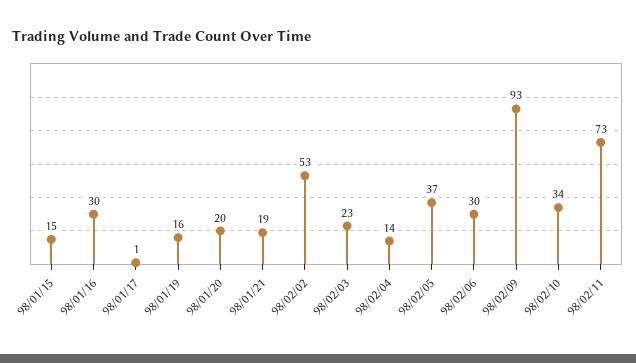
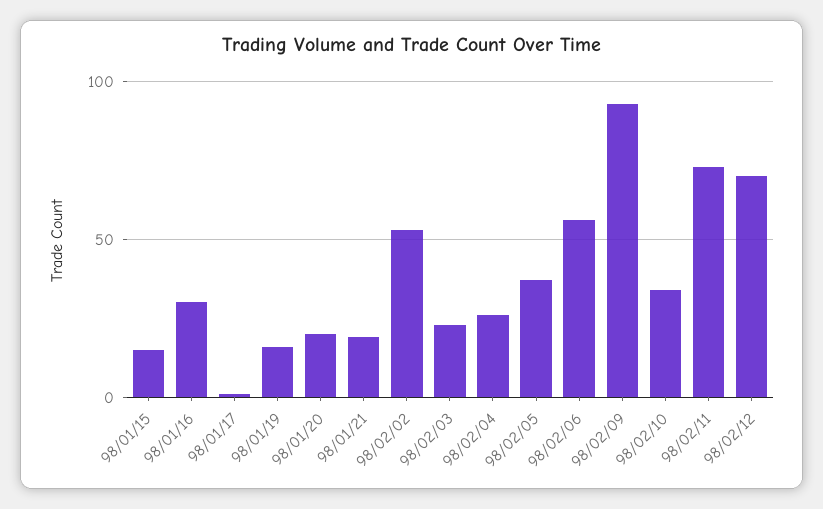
98/02/04: 14 -> 25
98/02/06: 30 -> 55
98/02/12: none -> 70

